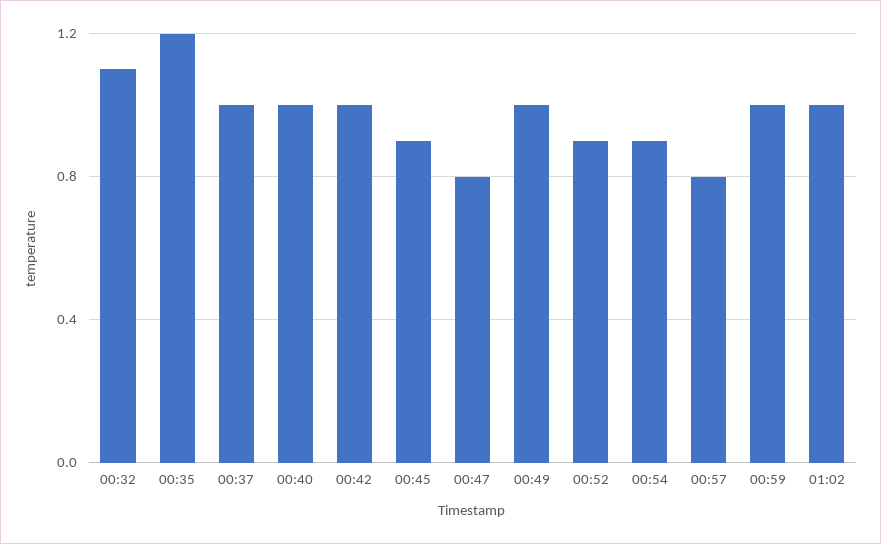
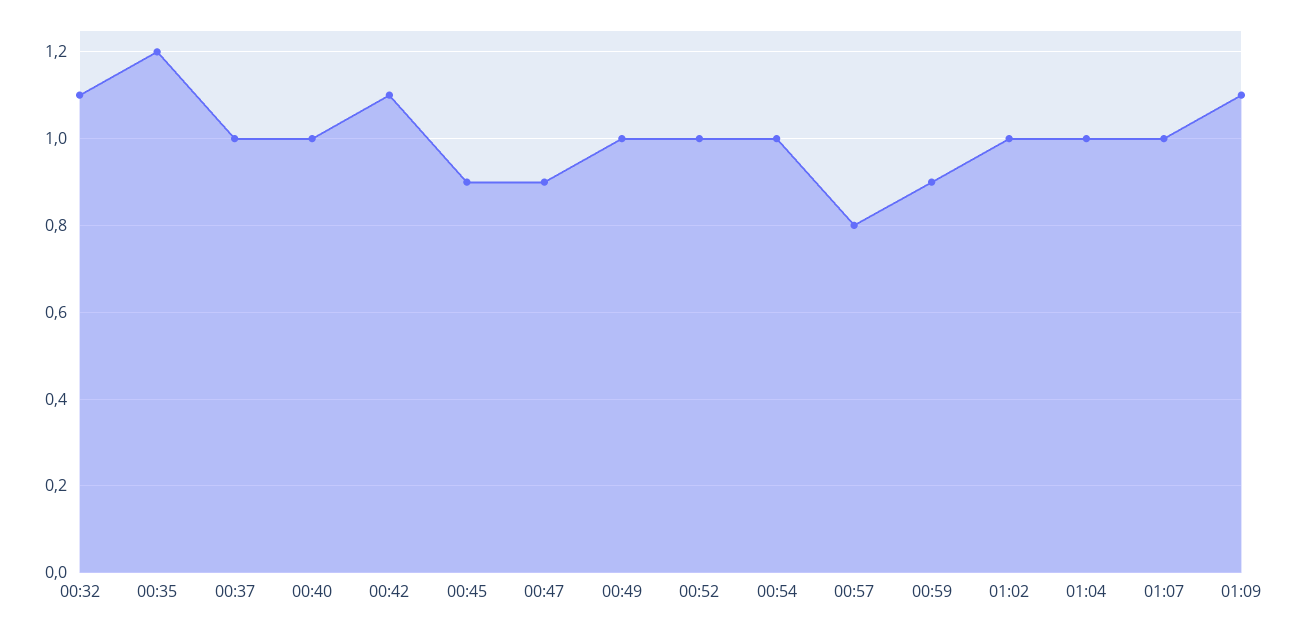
00:42: 1 -> 1.1
00:47: 0.8 -> 0.9
00:52: 0.9 -> 1
00:54: 0.9 -> 1
00:59: 1 -> 0.9
01:04: none -> 1
01:07: none -> 1
01:09: none -> 1.1

